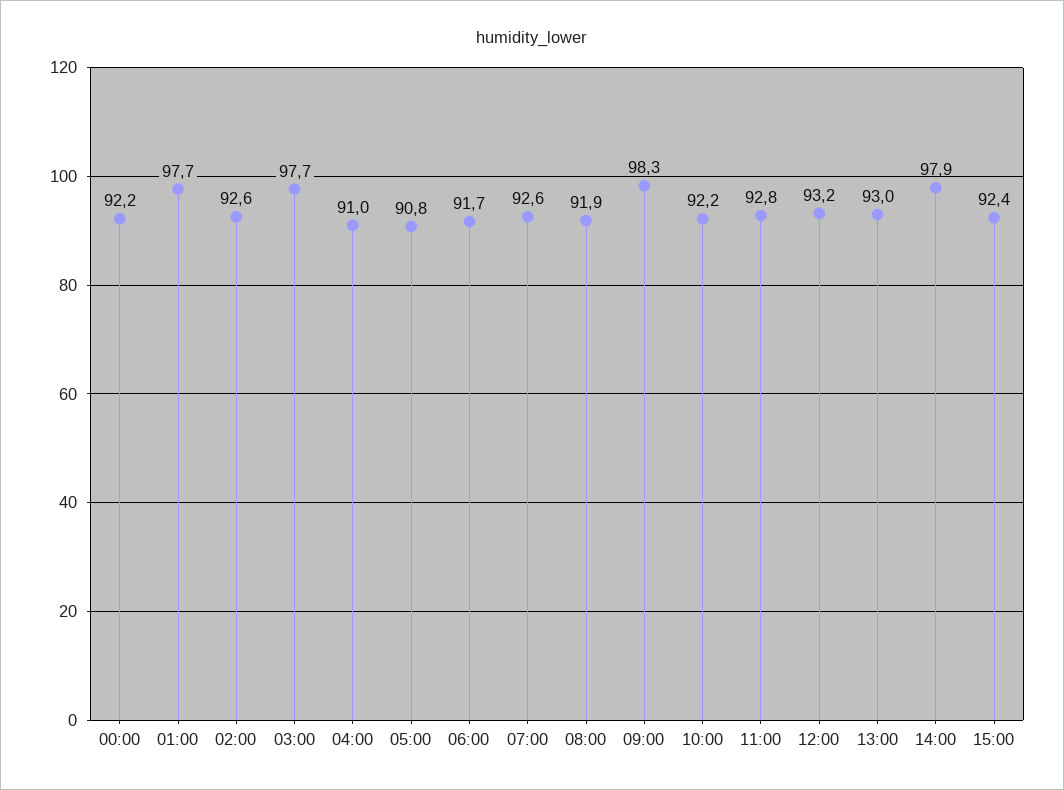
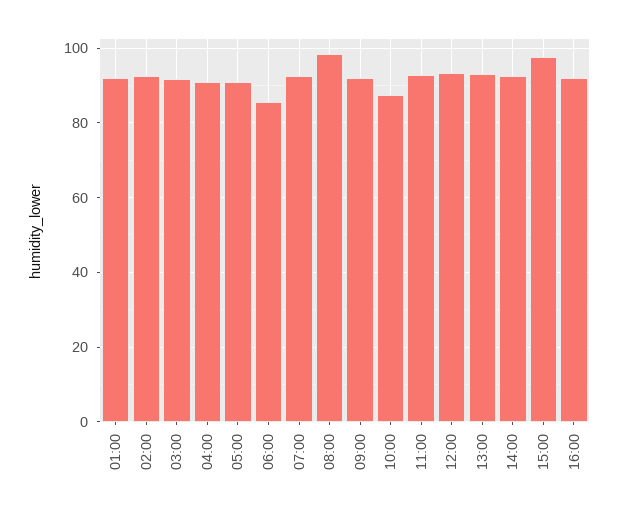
00:00: 92.2 -> none
01:00: 97.7 -> 92
03:00: 97.7 -> 92
06:00: 91.7 -> 86
08:00: 91.9 -> 98
09:00: 98.3 -> 92
10:00: 92.2 -> 88
14:00: 97.9 -> 92
15:00: 92.4 -> 98
16:00: none -> 92

